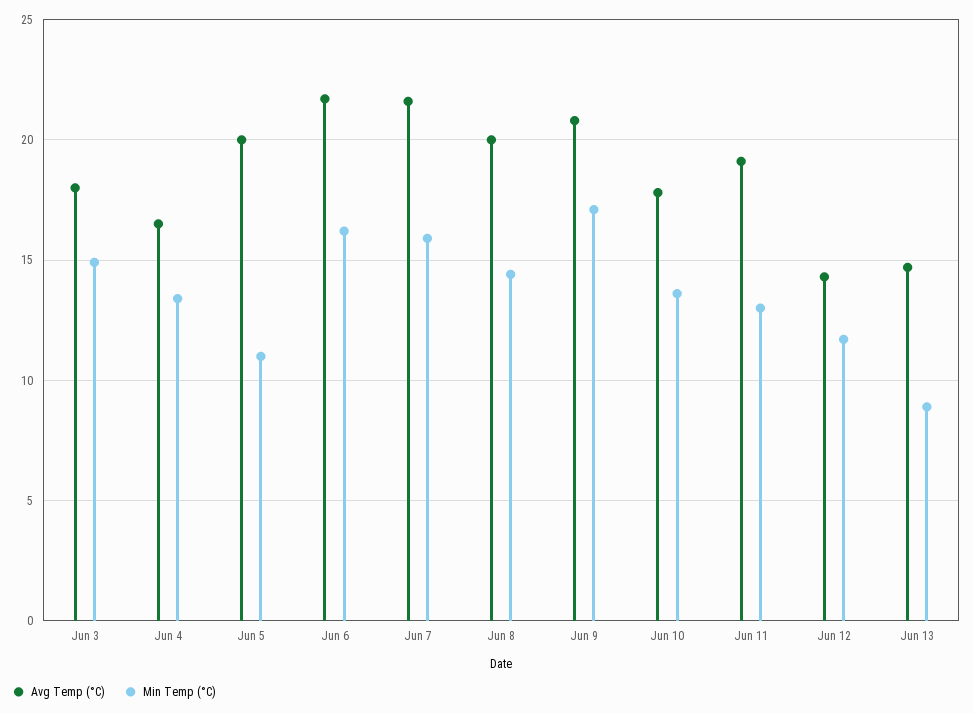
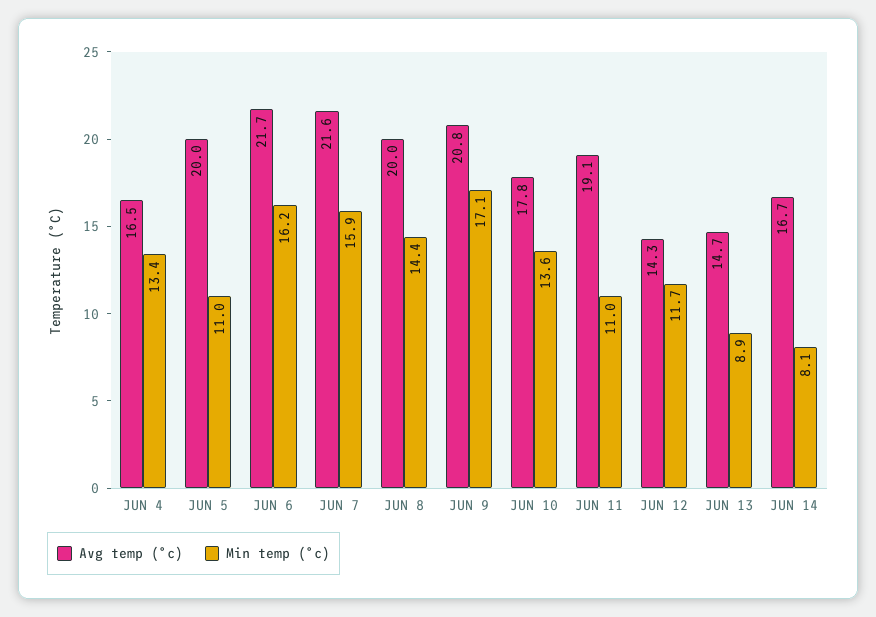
Avg Temp (°C), Jun 3: 18 -> none
Min Temp (°C), Jun 3: 15 -> none
Min Temp (°C), Jun 11: 13 -> 11
Avg Temp (°C), JUN 14: none -> 16.7
Min Temp (°C), JUN 14: none -> 8.1

